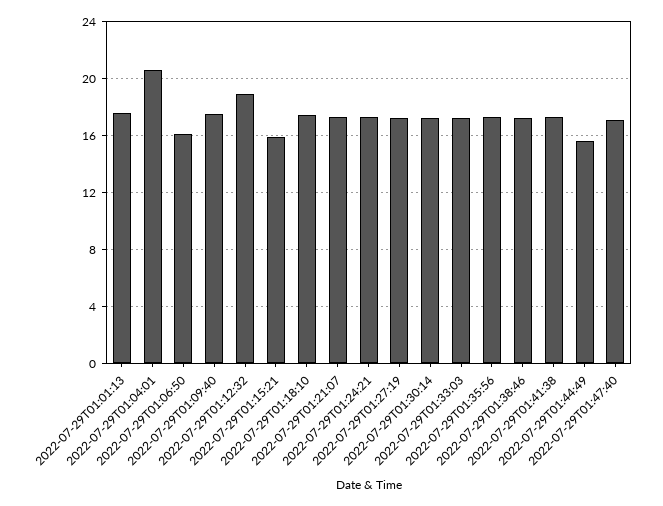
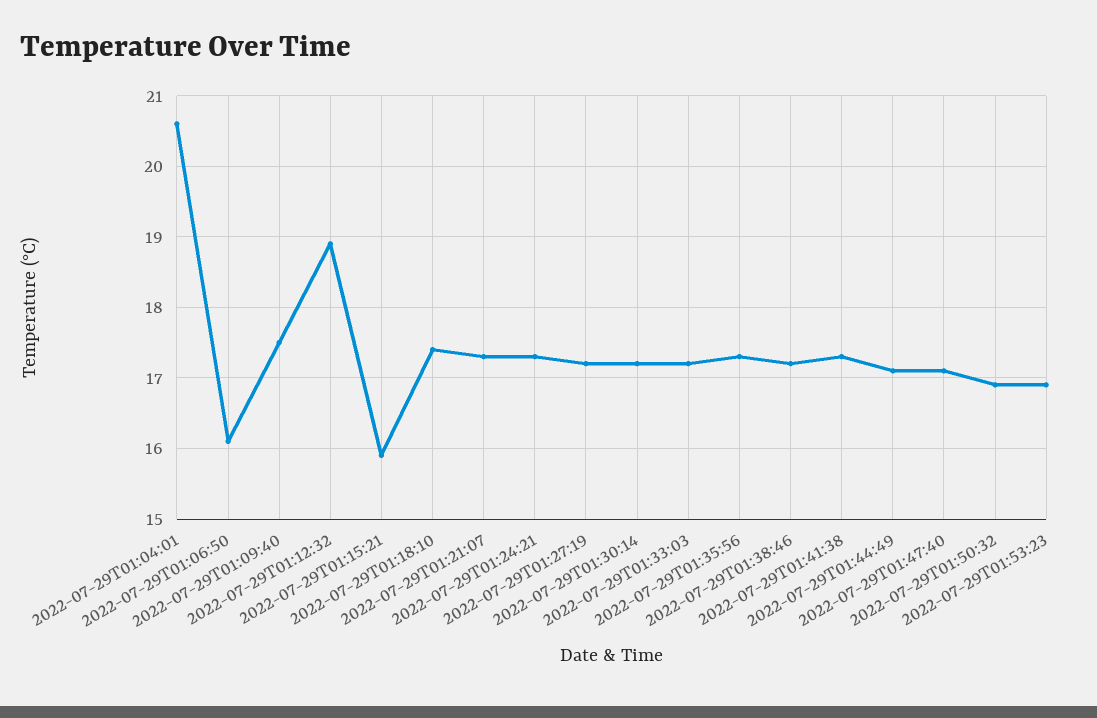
2022-07-29T01:01:13: 17.5 -> none
2022-07-29T01:44:49: 15.5 -> 17.1
2022-07-29T01:50:32: none -> 16.9
2022-07-29T01:53:23: none -> 16.9

